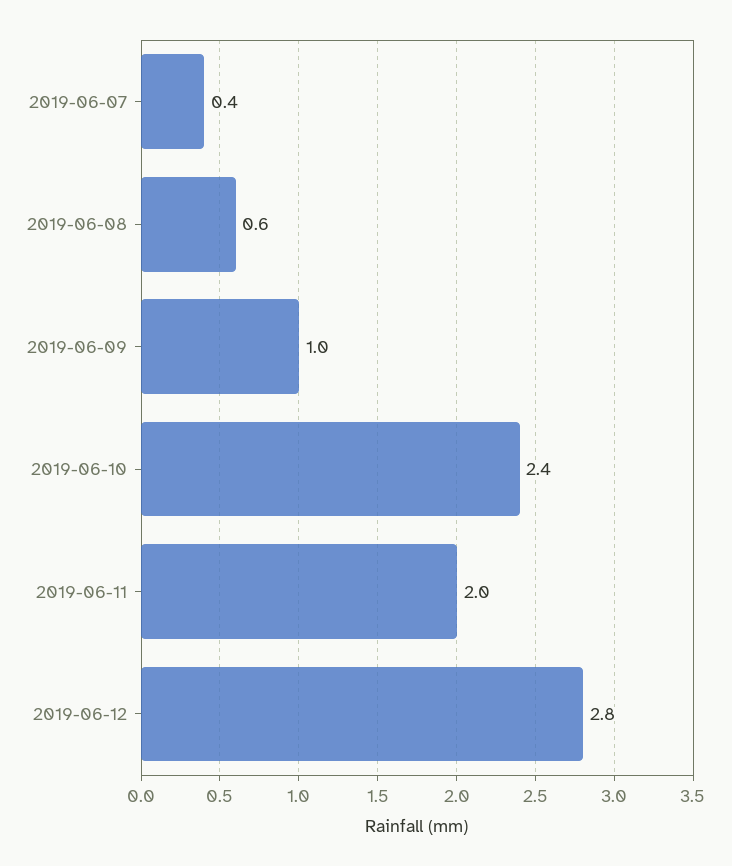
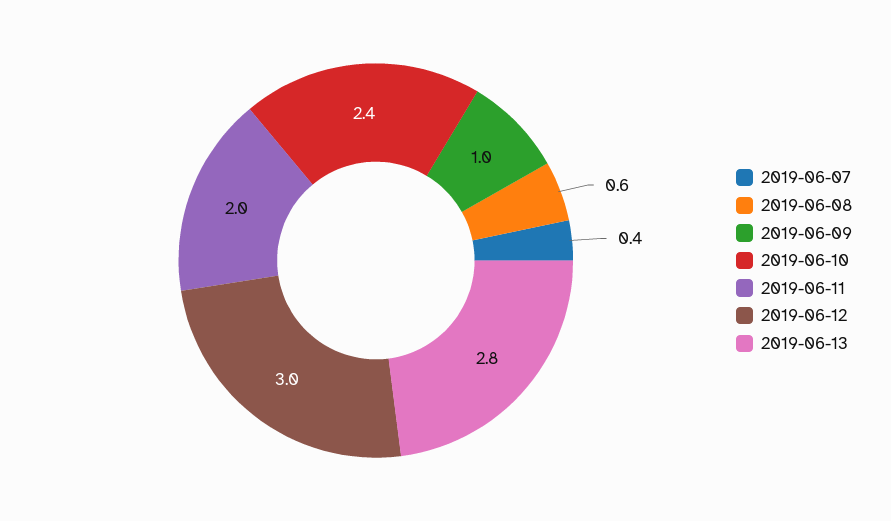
2019-06-12: 2.8 -> 3
2019-06-13: none -> 2.8

